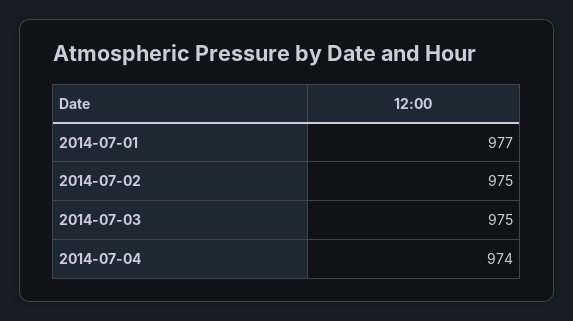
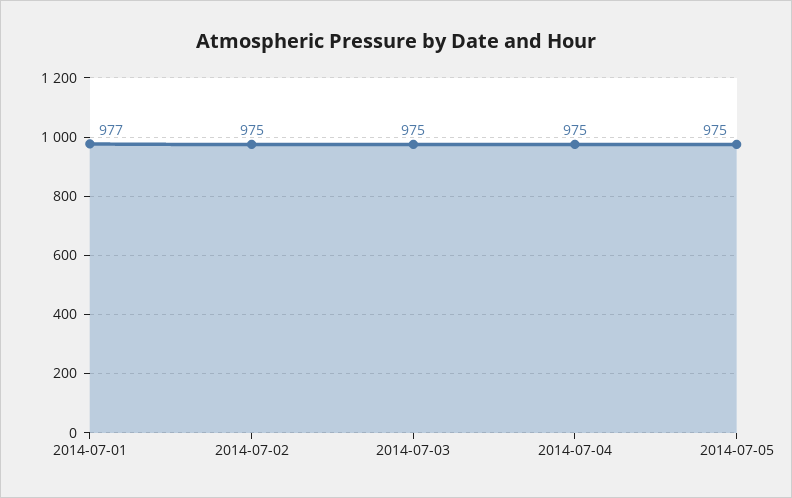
2014-07-04: 974 -> 975
2014-07-05: none -> 975

